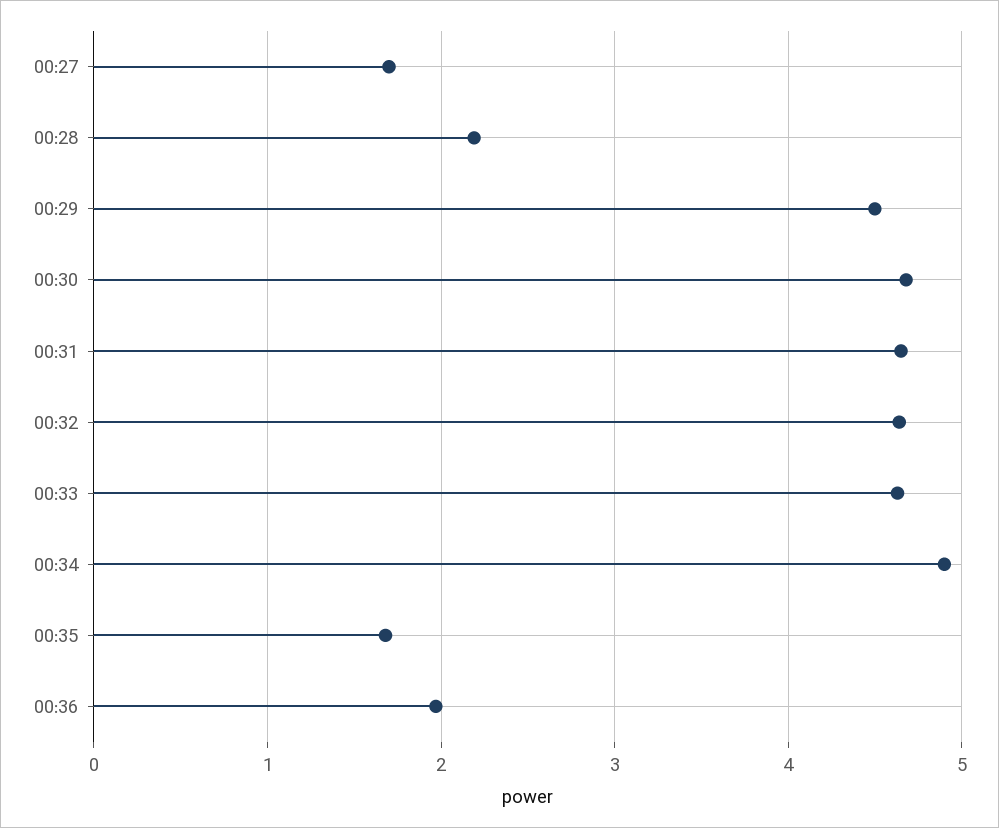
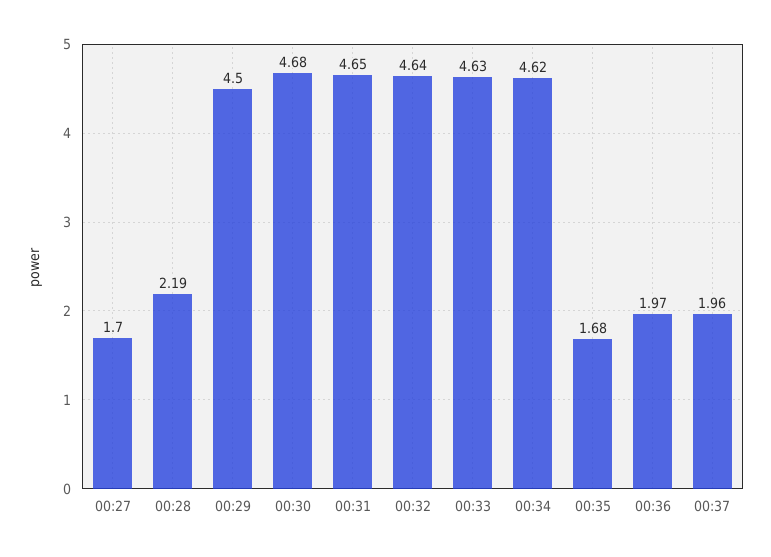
00:34: 4.9 -> 4.62
00:37: none -> 1.96

